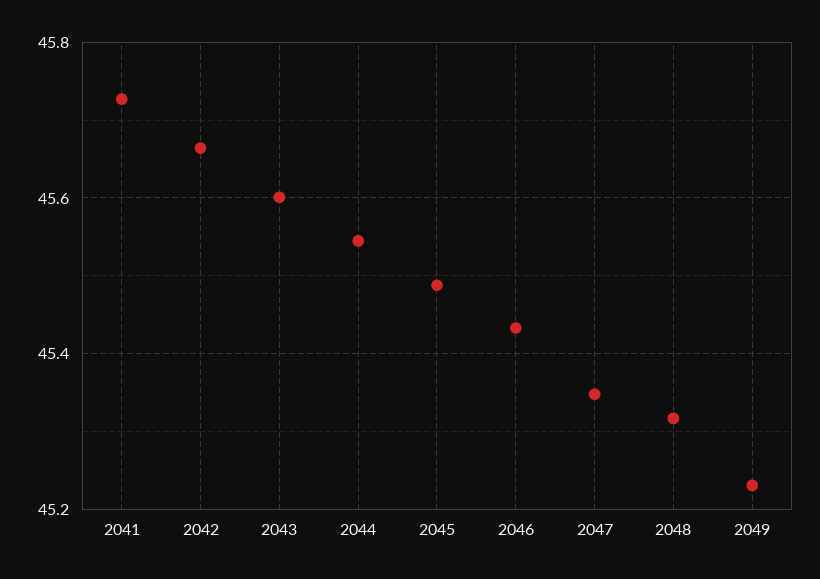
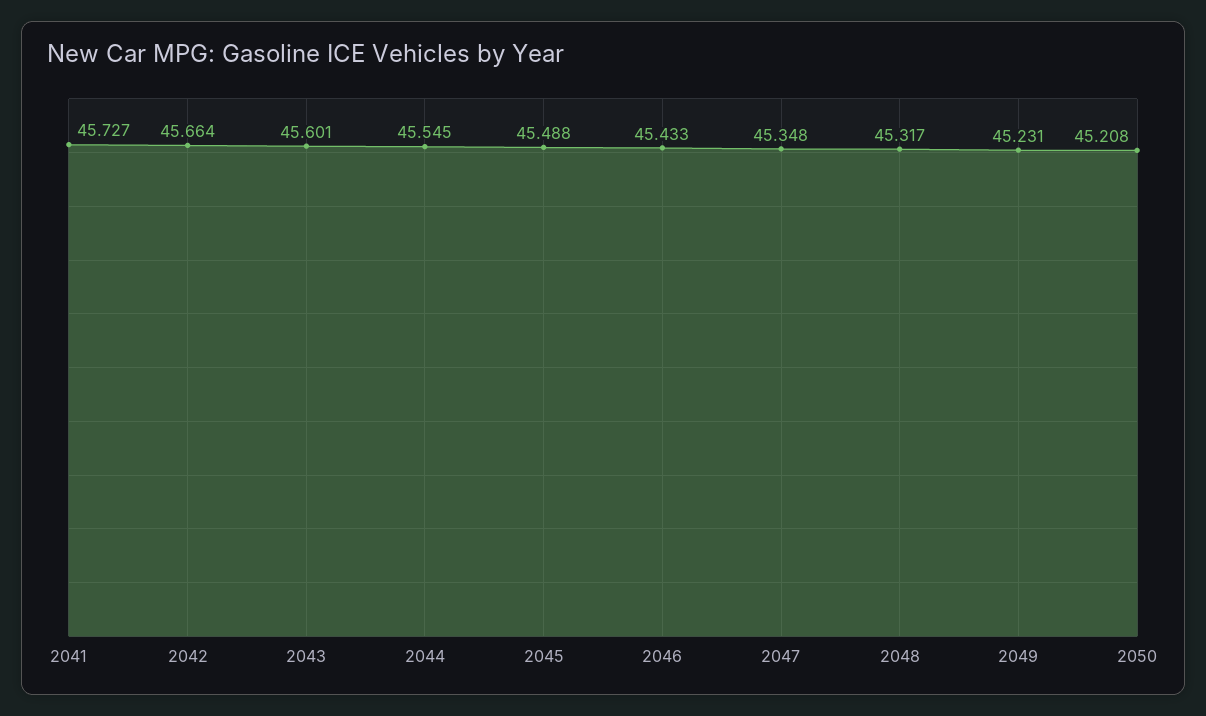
2050: none -> 45.208

